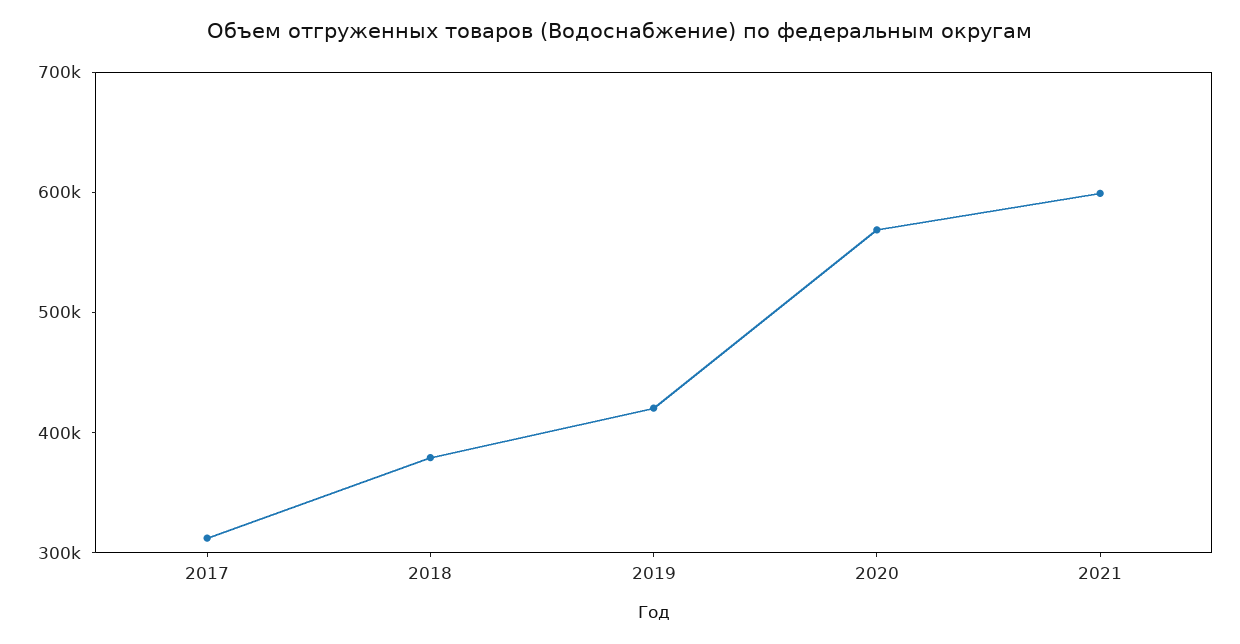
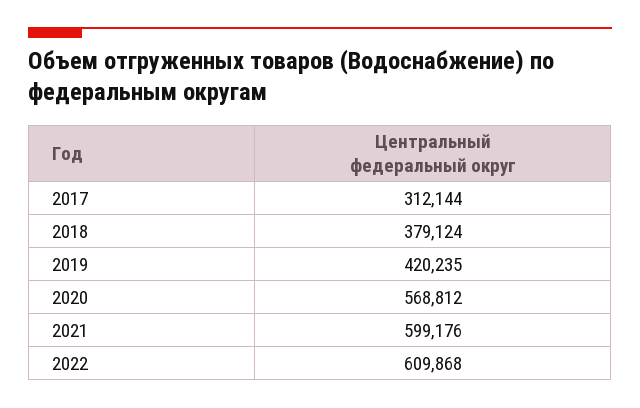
2022: none -> 609868

